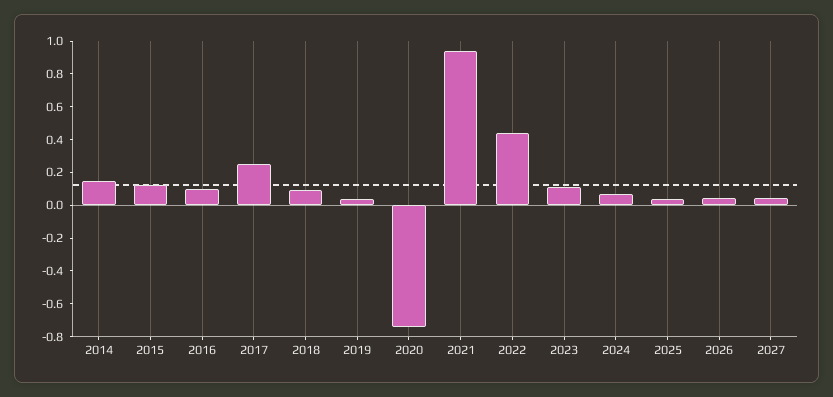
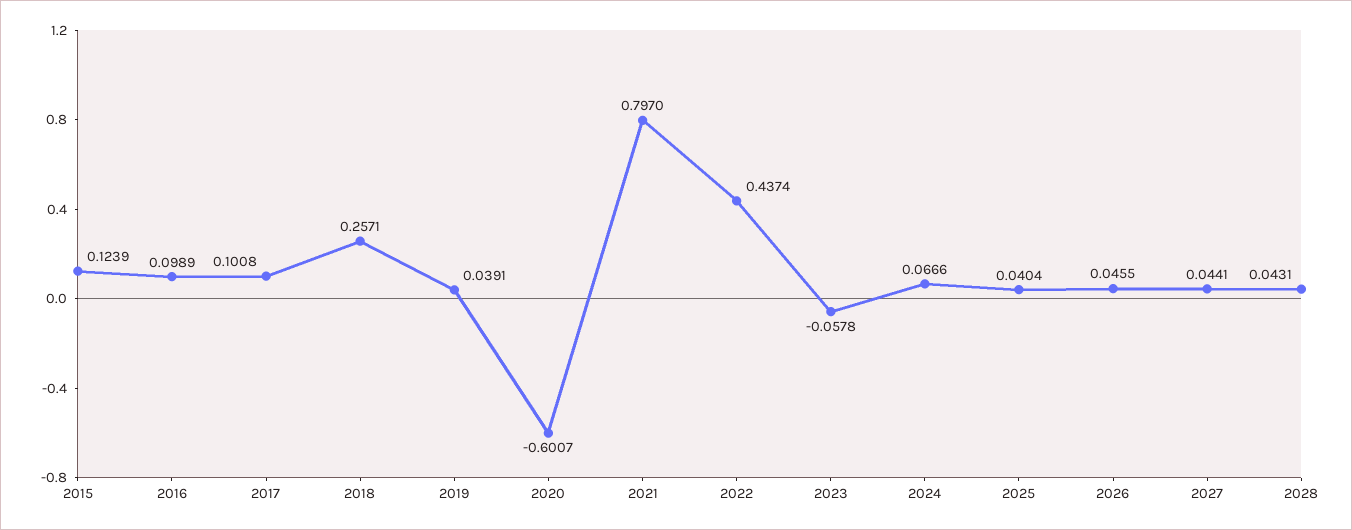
2014: 0.15 -> none
2017: 0.25 -> 0.1008
2018: 0.1 -> 0.2571
2020: -0.75 -> -0.6007
2021: 0.95 -> 0.797
2023: 0.1 -> -0.0578
2028: none -> 0.0431

